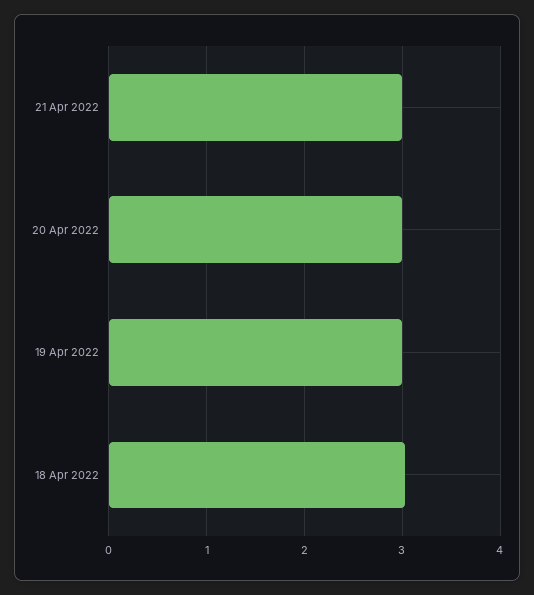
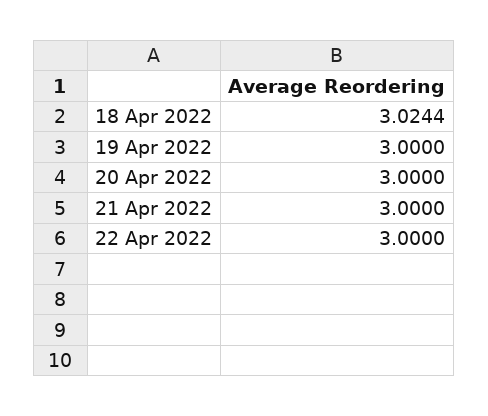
22 Apr 2022: none -> 3

